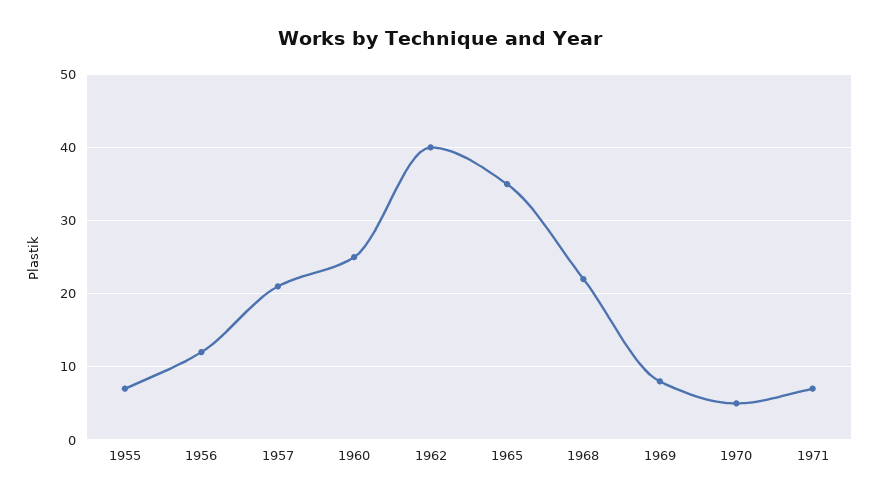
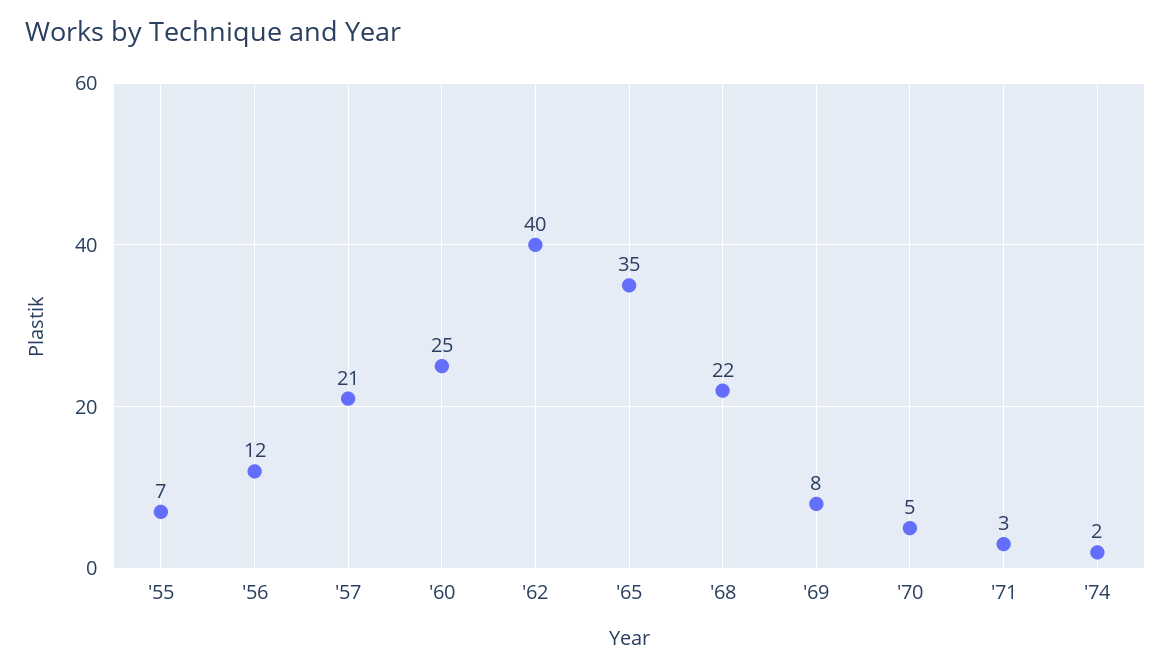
1971: 7 -> 3
'74: none -> 2

